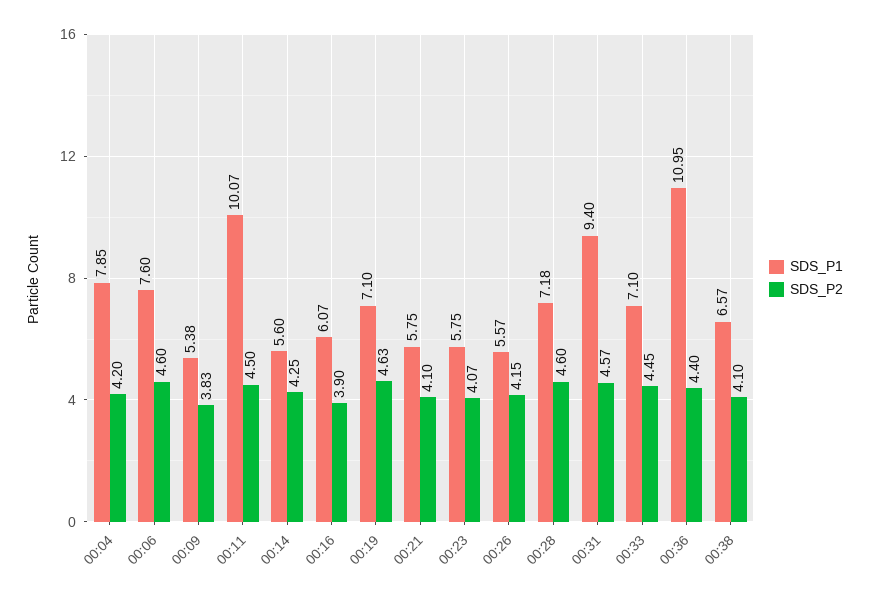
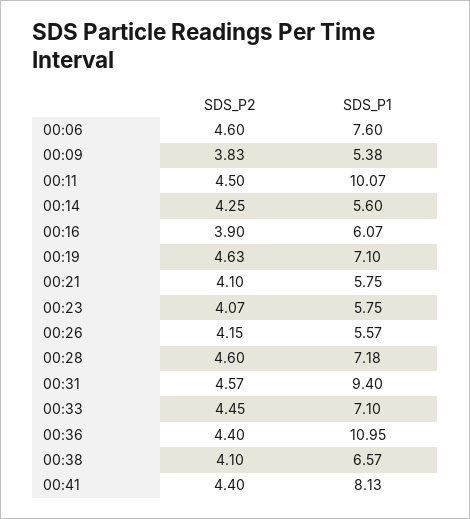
SDS_P1, 00:04: 7.85 -> none
SDS_P2, 00:04: 4.2 -> none
SDS_P2, 00:41: none -> 4.4
SDS_P1, 00:41: none -> 8.13

